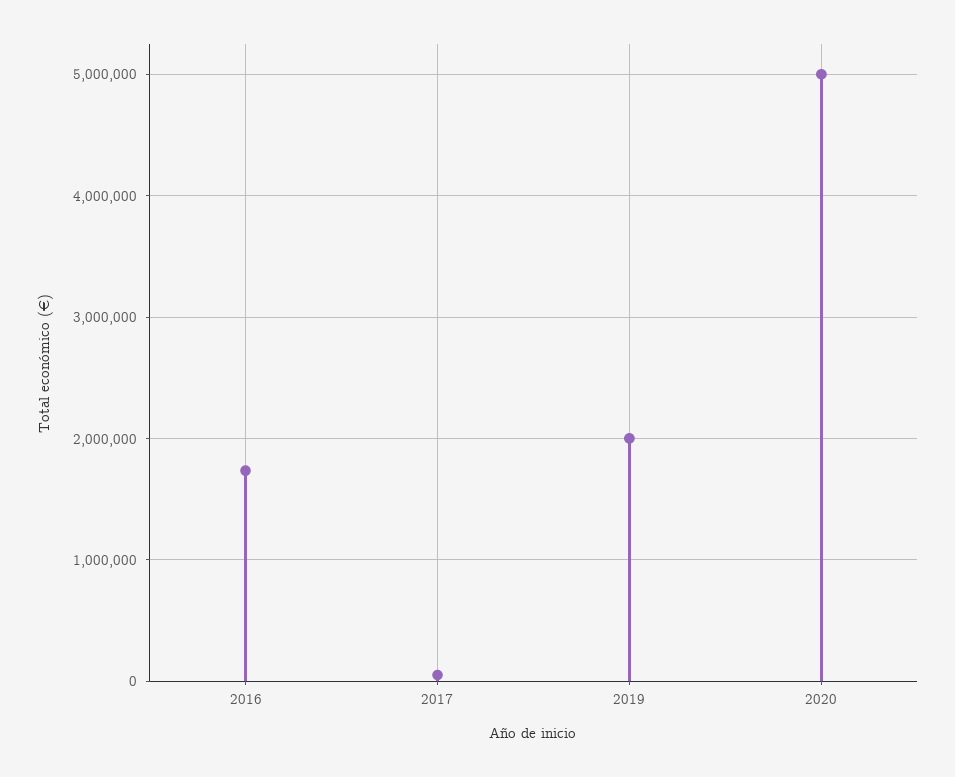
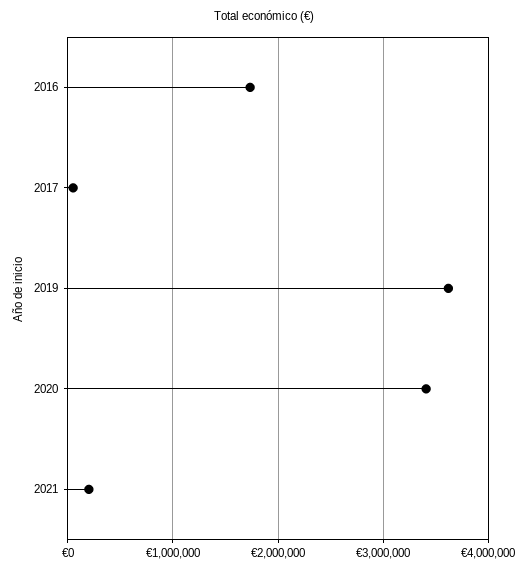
2019: 2000000 -> 3600000
2020: 5000000 -> 3400000
2021: none -> 200000

